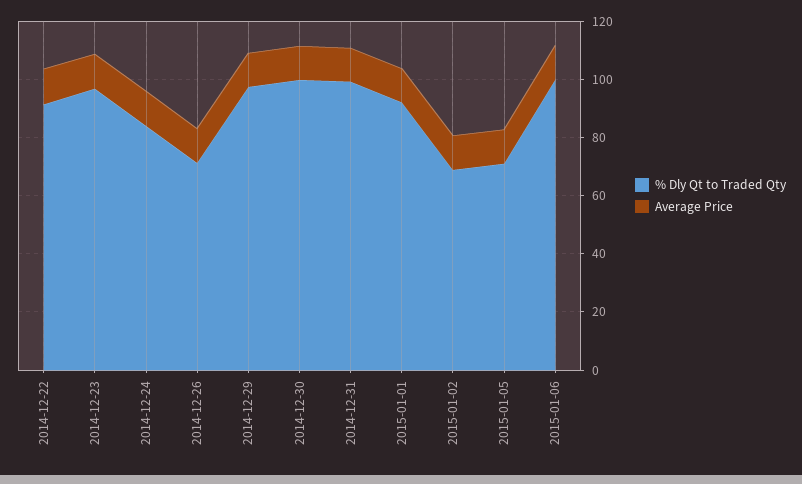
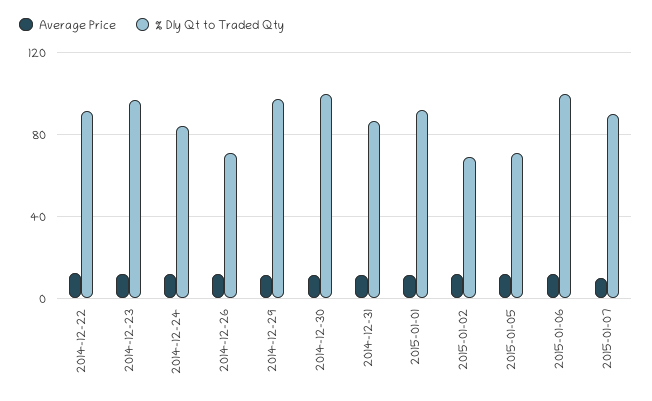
% Dly Qt to Traded Qty, 2014-12-31: 100 -> 85
Average Price, 2015-01-07: none -> 10
% Dly Qt to Traded Qty, 2015-01-07: none -> 90

